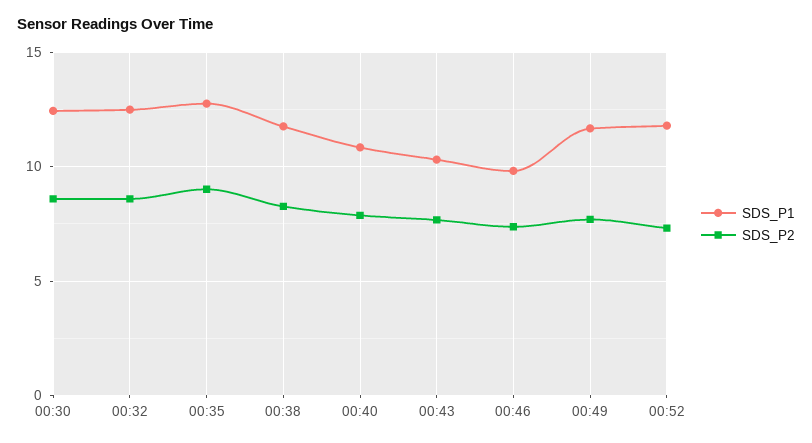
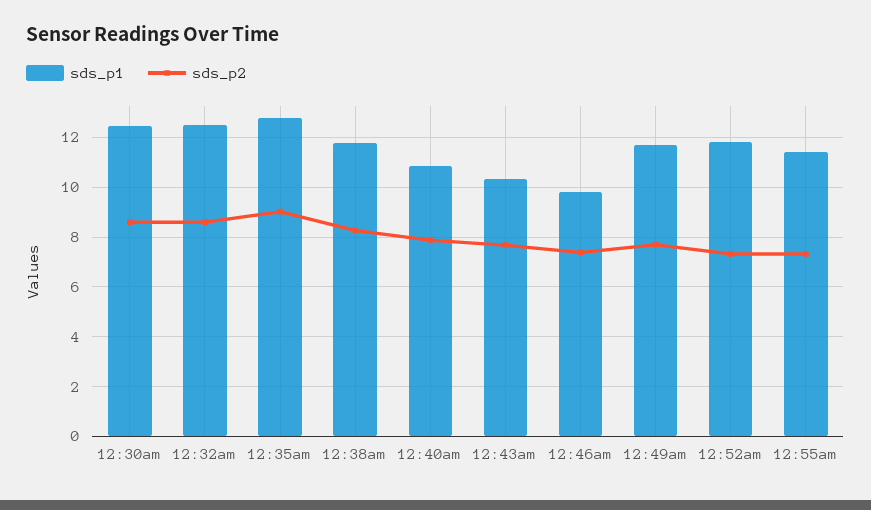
SDS_P1, 12:55am: none -> 11.5
SDS_P2, 12:55am: none -> 7.25

